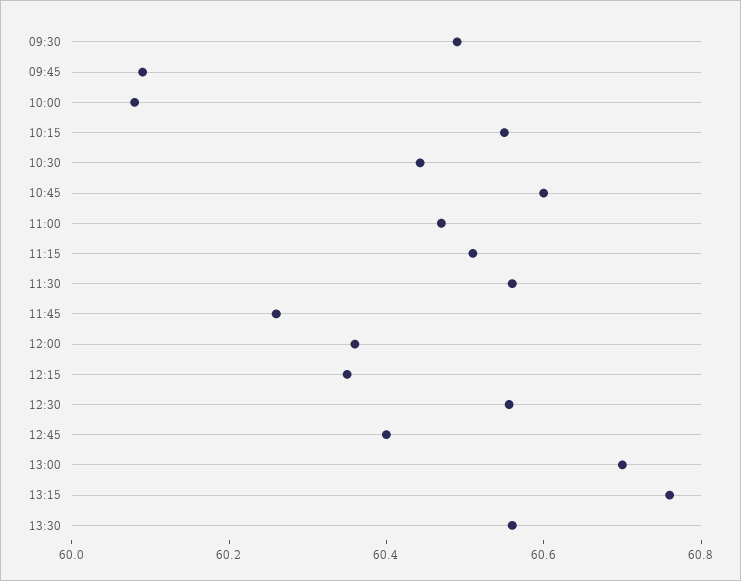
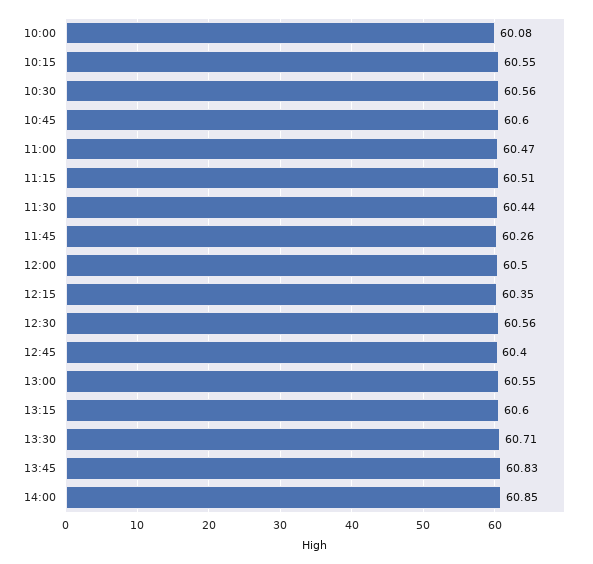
09:30: 60.5 -> none
09:45: 60.1 -> none
10:30: 60.45 -> 60.56
11:30: 60.55 -> 60.44
12:00: 60.35 -> 60.5
13:00: 60.7 -> 60.55
13:15: 60.75 -> 60.6
13:30: 60.55 -> 60.71
13:45: none -> 60.83
14:00: none -> 60.85

